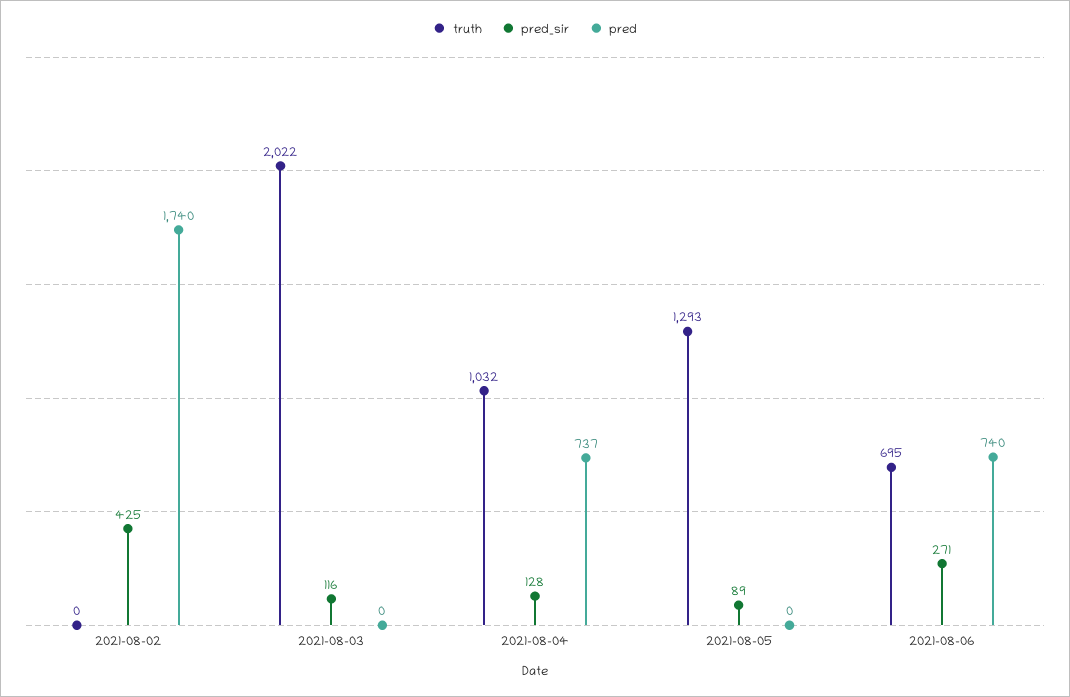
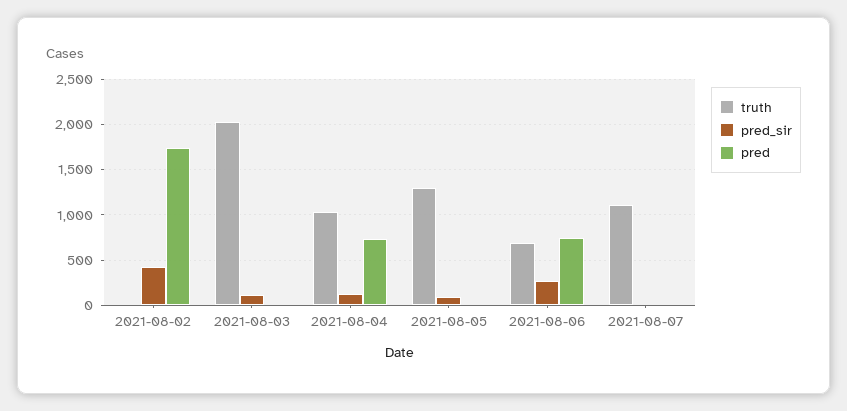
truth, 2021-08-07: none -> 1100
pred_sir, 2021-08-07: none -> 0
pred, 2021-08-07: none -> 0

